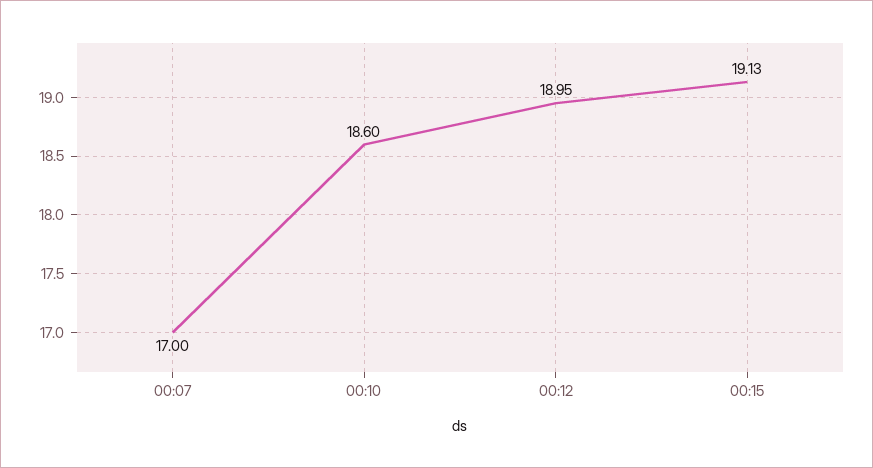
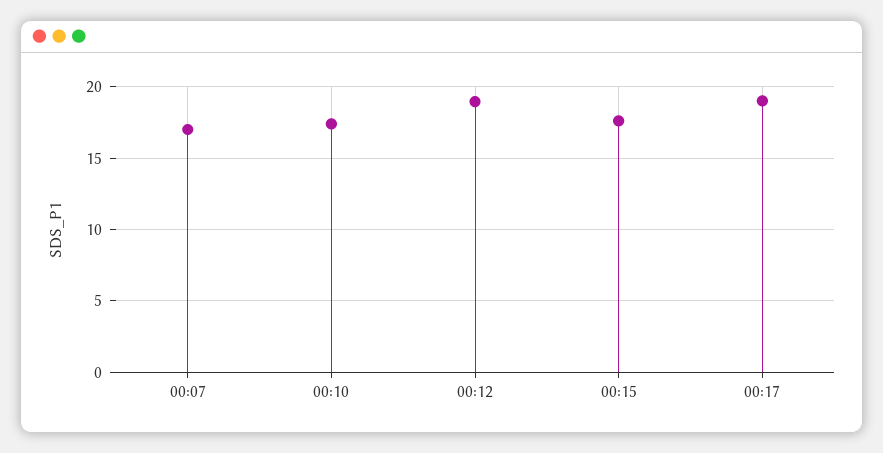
00:10: 18.6 -> 17.5
00:15: 19.13 -> 17.5
00:17: none -> 19

